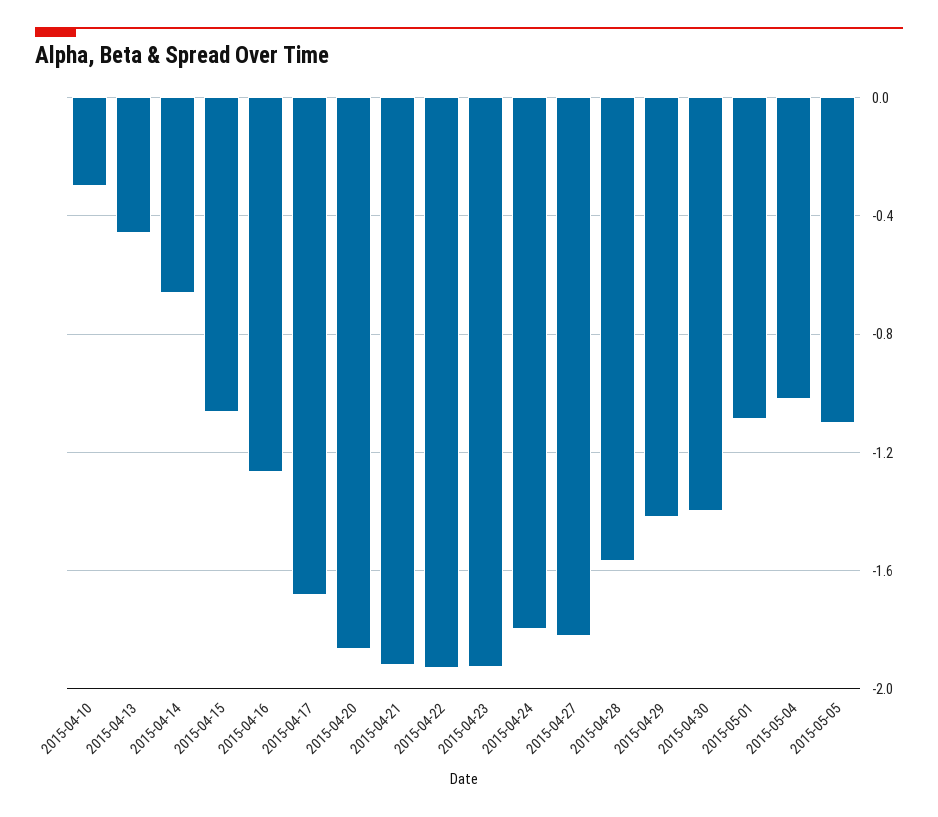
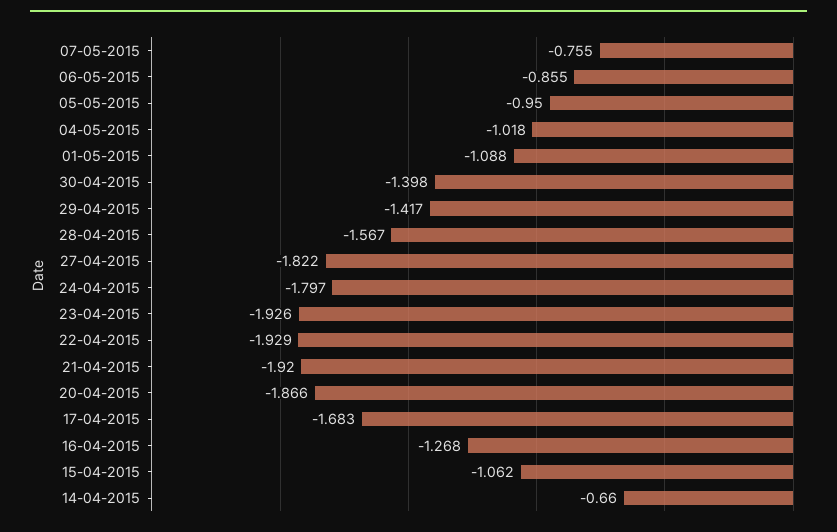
2015-04-10: -0.3 -> none
2015-04-13: -0.45 -> none
2015-05-05: -1.1 -> -0.95
07-05-2015: none -> -0.755
06-05-2015: none -> -0.855

